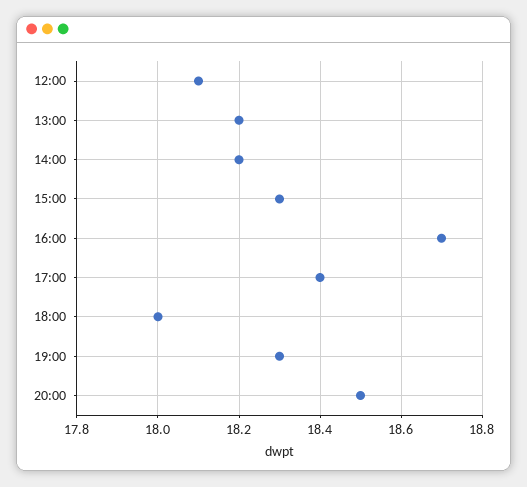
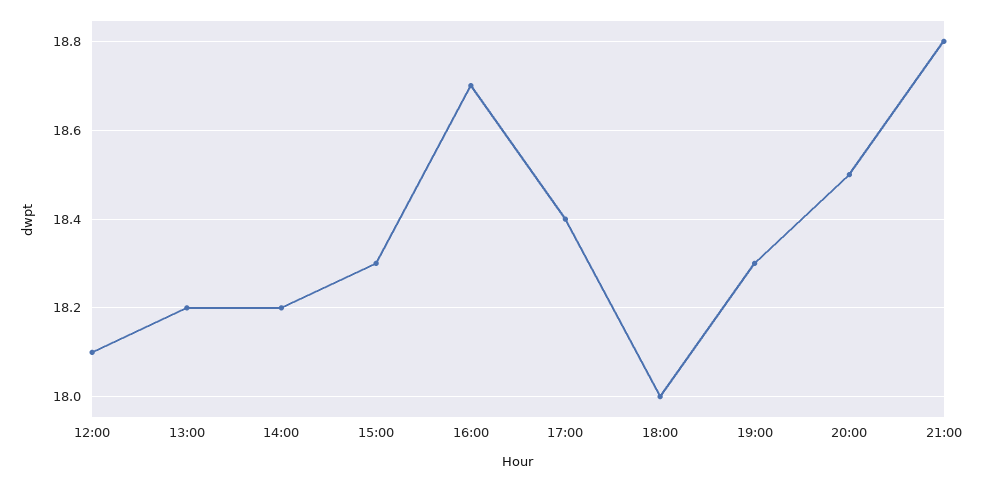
21:00: none -> 18.8

